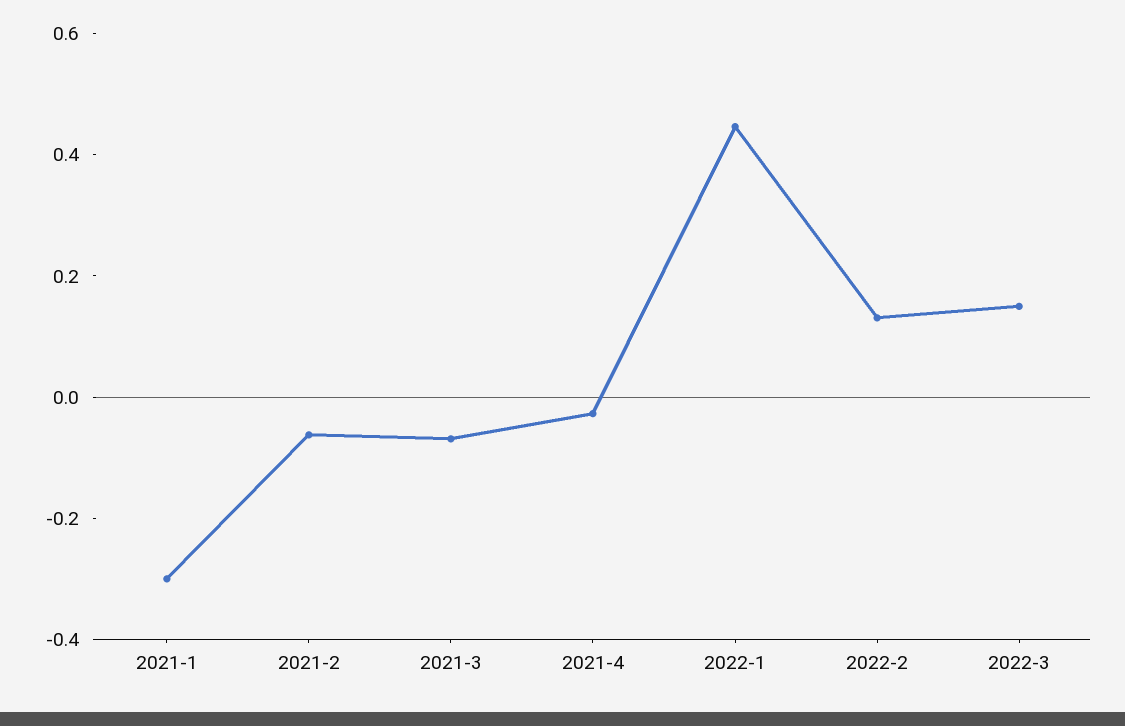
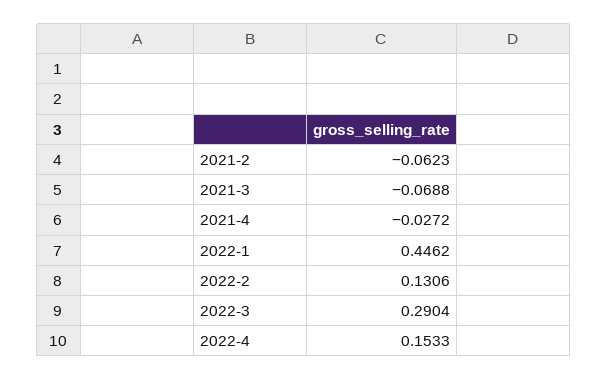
2021-1: -0.3 -> none
2022-3: 0.15 -> 0.2904
2022-4: none -> 0.1533

